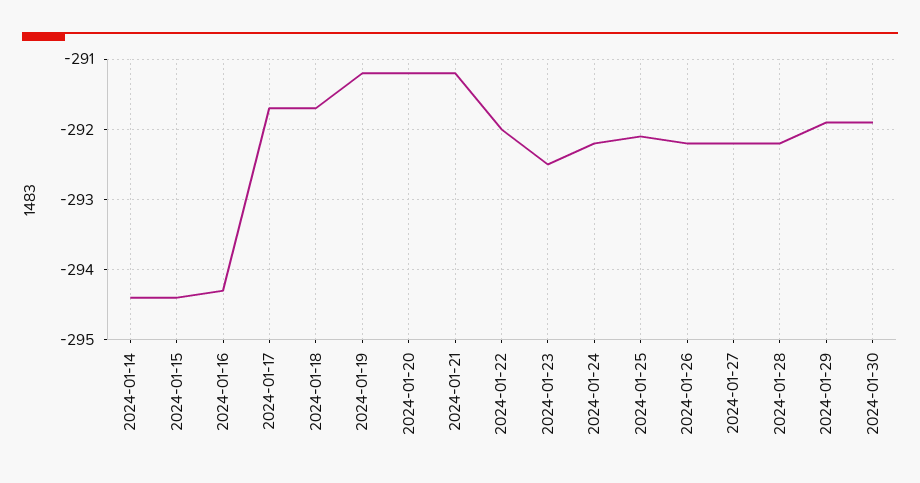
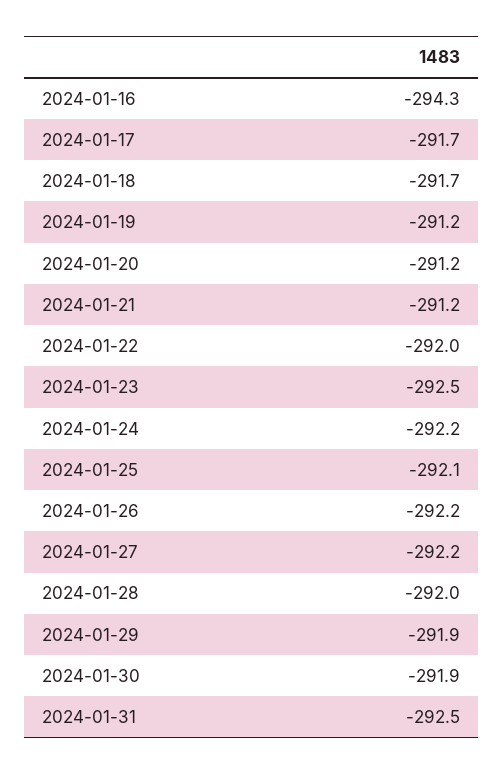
2024-01-14: -294.4 -> none
2024-01-15: -294.4 -> none
2024-01-28: -292.2 -> -292
2024-01-31: none -> -292.5

